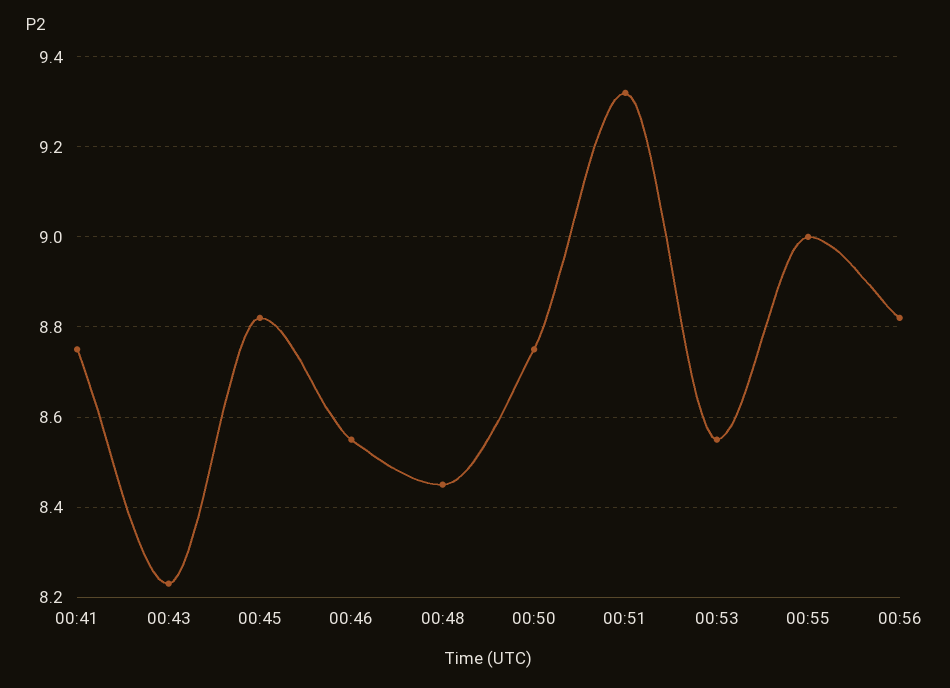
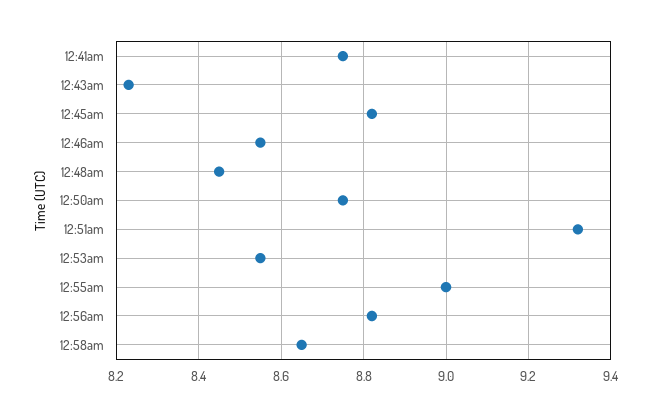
12:58am: none -> 8.65

